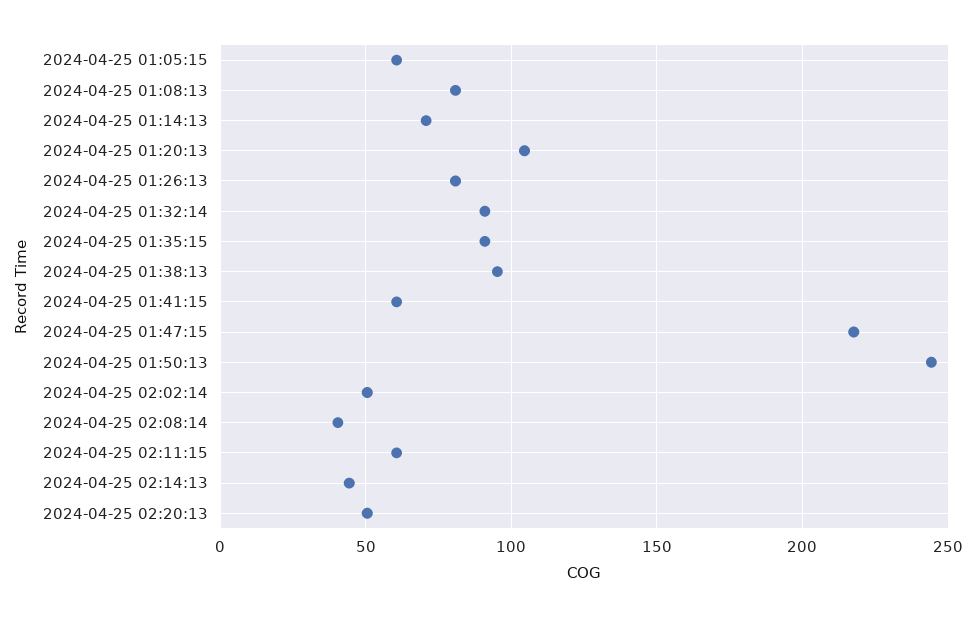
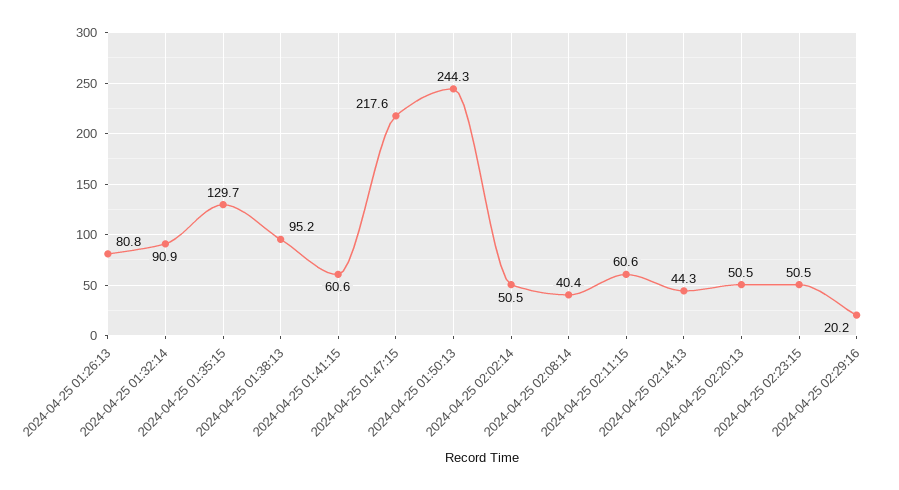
2024-04-25 01:05:15: 60 -> none
2024-04-25 01:08:13: 80 -> none
2024-04-25 01:14:13: 70 -> none
2024-04-25 01:20:13: 105 -> none
2024-04-25 01:35:15: 90 -> 129.7
2024-04-25 02:23:15: none -> 50.5
2024-04-25 02:29:16: none -> 20.2

